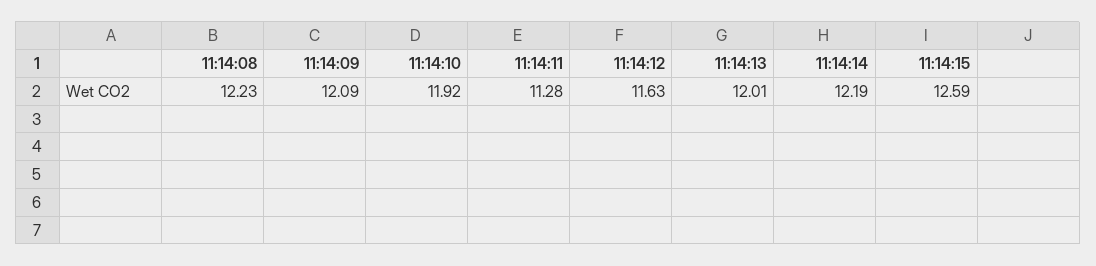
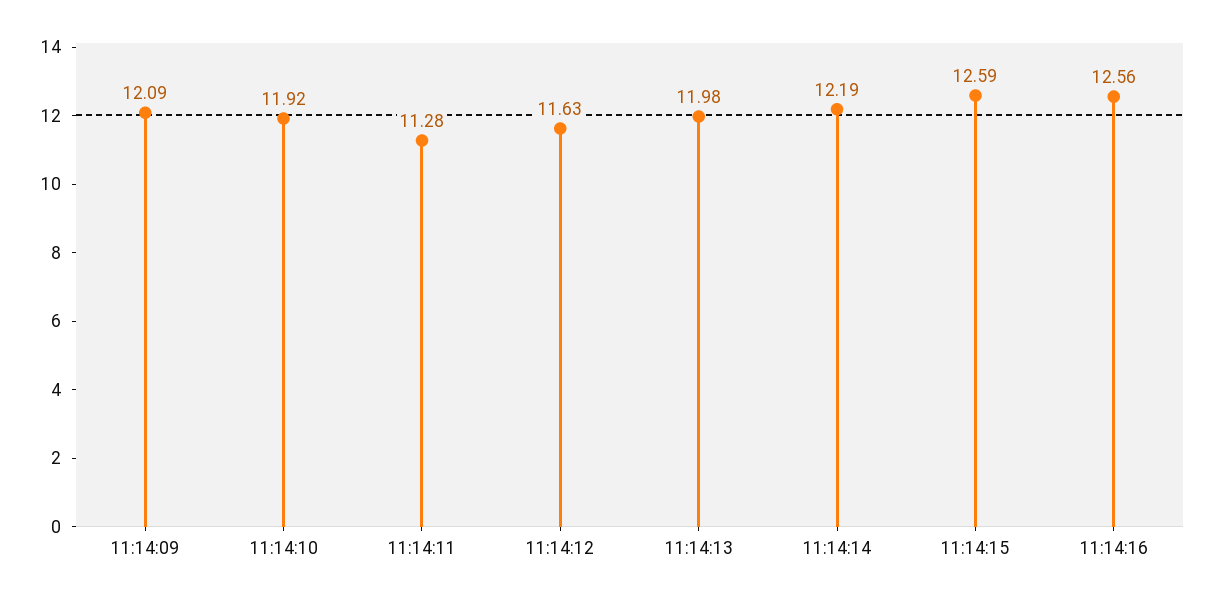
11:14:08: 12.23 -> none
11:14:13: 12.01 -> 11.98
11:14:16: none -> 12.56

